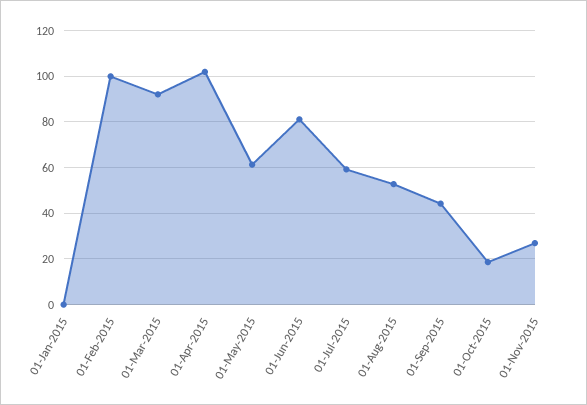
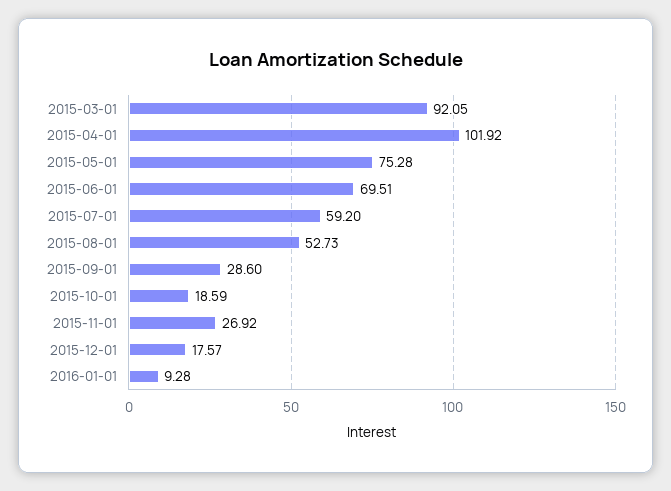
01-Jan-2015: 0 -> none
01-Feb-2015: 100 -> none
01-May-2015: 60 -> 75.28
01-Jun-2015: 80 -> 69.51
01-Sep-2015: 45 -> 28.6
2015-12-01: none -> 17.57
2016-01-01: none -> 9.28

